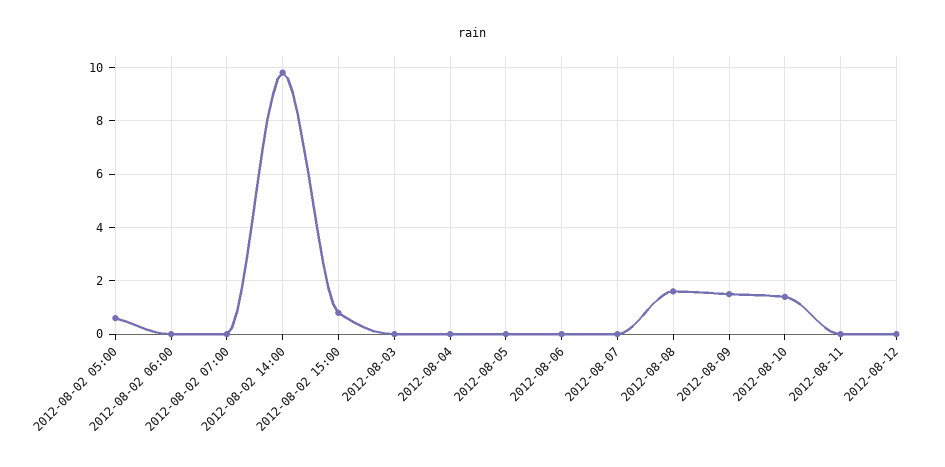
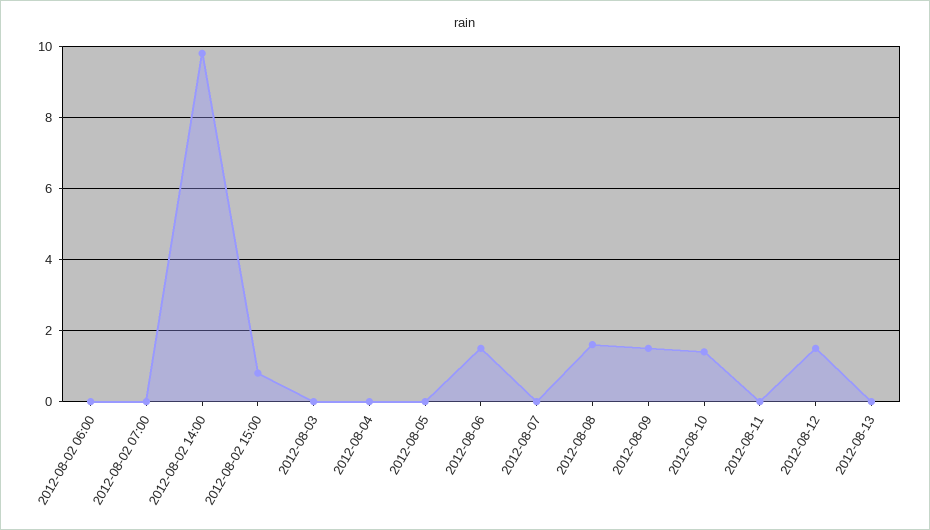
2012-08-02 05:00: 0.5 -> none
2012-08-06: 0 -> 1.5
2012-08-12: 0 -> 1.5
2012-08-13: none -> 0

